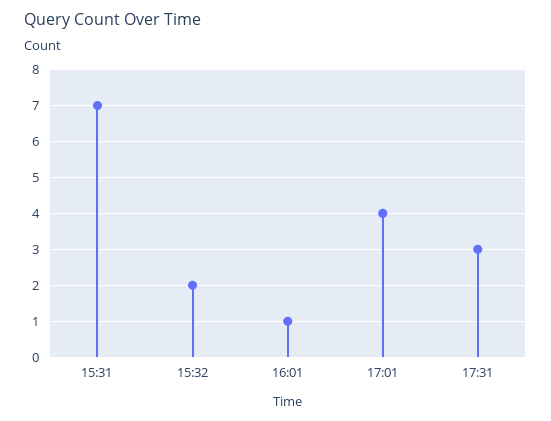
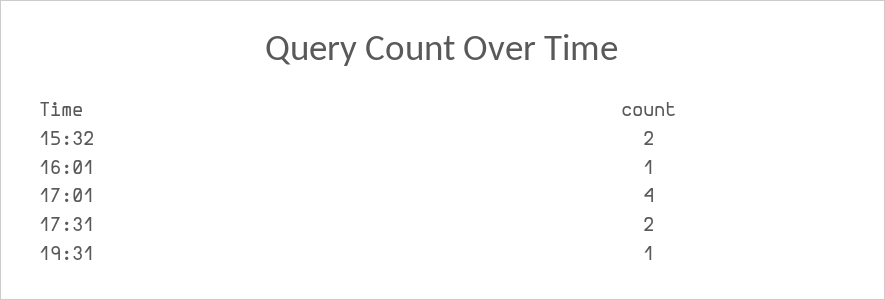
15:31: 7 -> none
17:31: 3 -> 2
19:31: none -> 1

